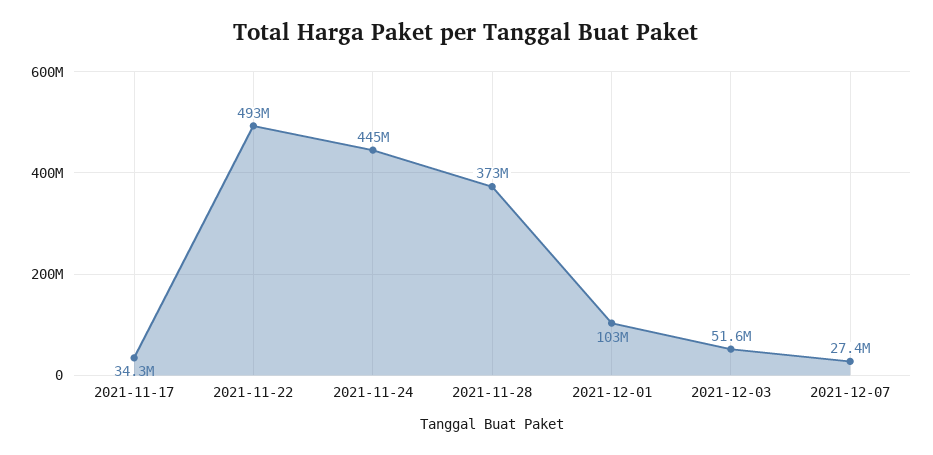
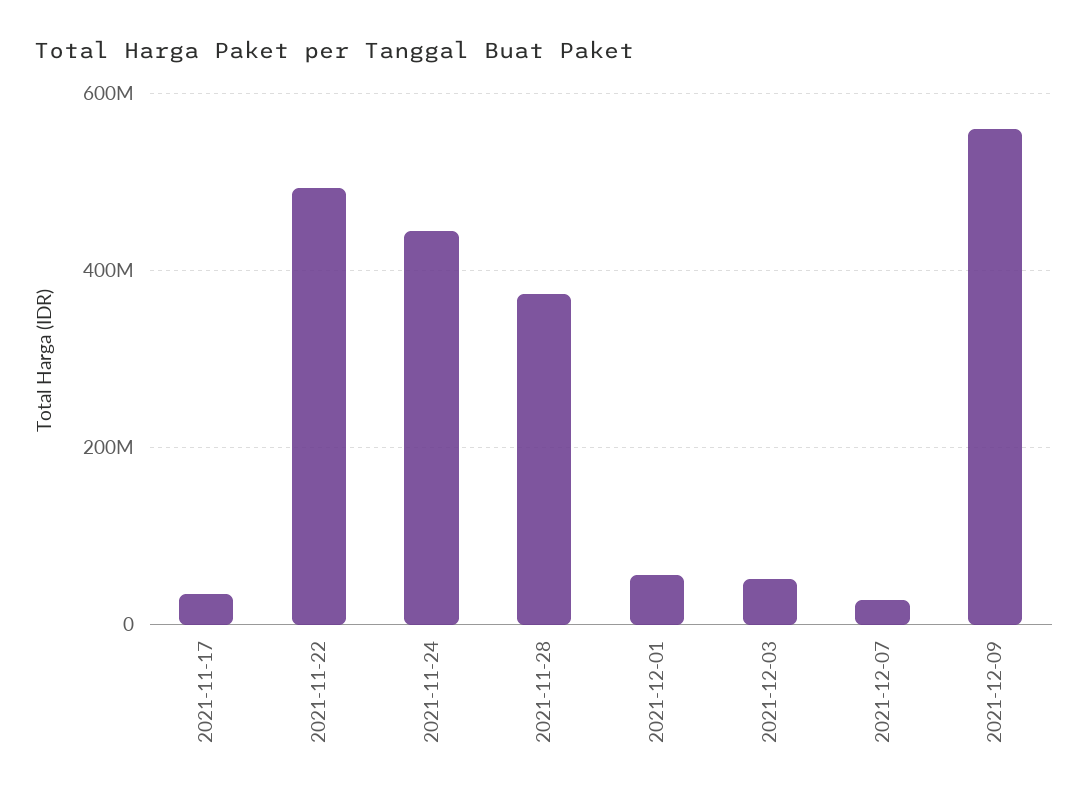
2021-12-01: 103000000 -> 60000000
2021-12-09: none -> 560000000

